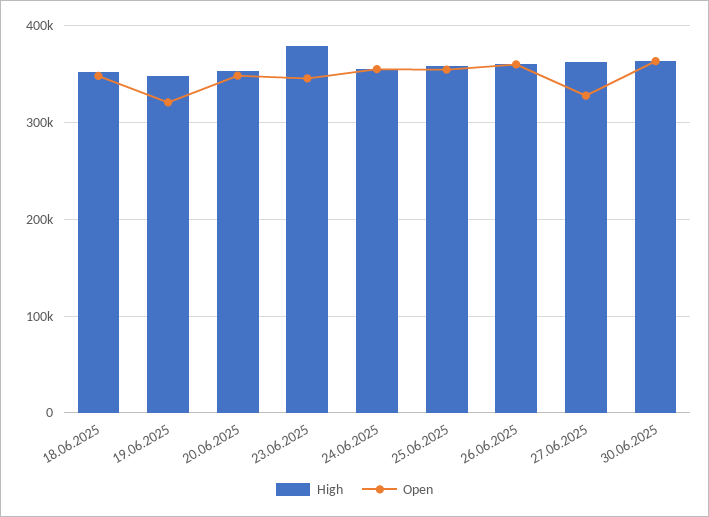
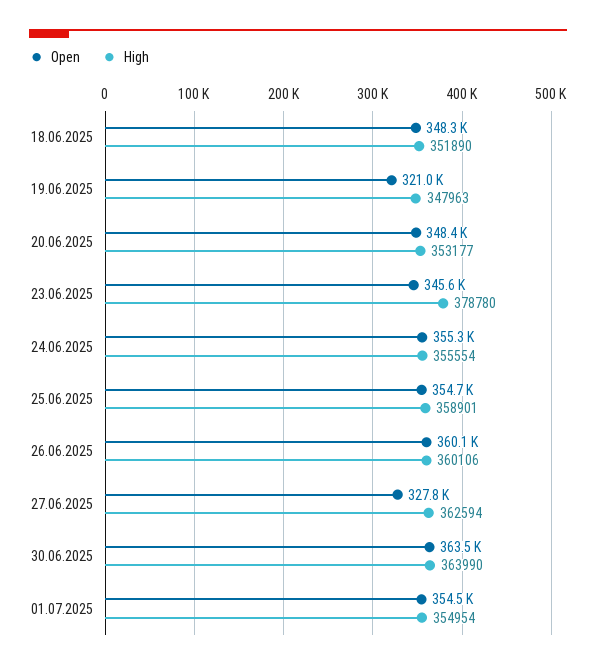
Open, 01.07.2025: none -> 354500
High, 01.07.2025: none -> 354954

